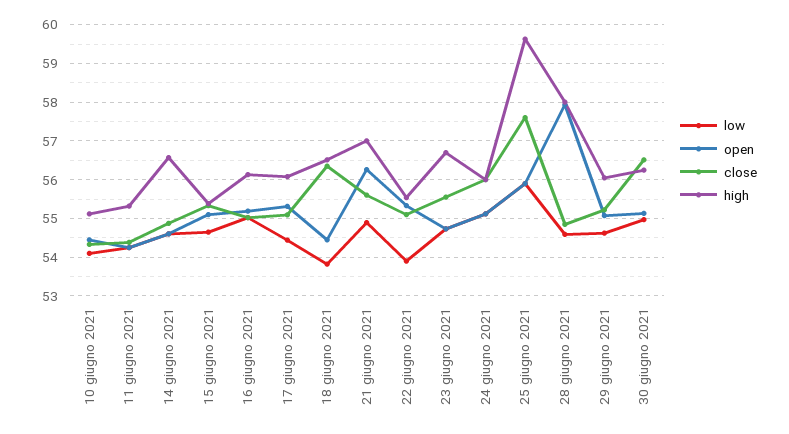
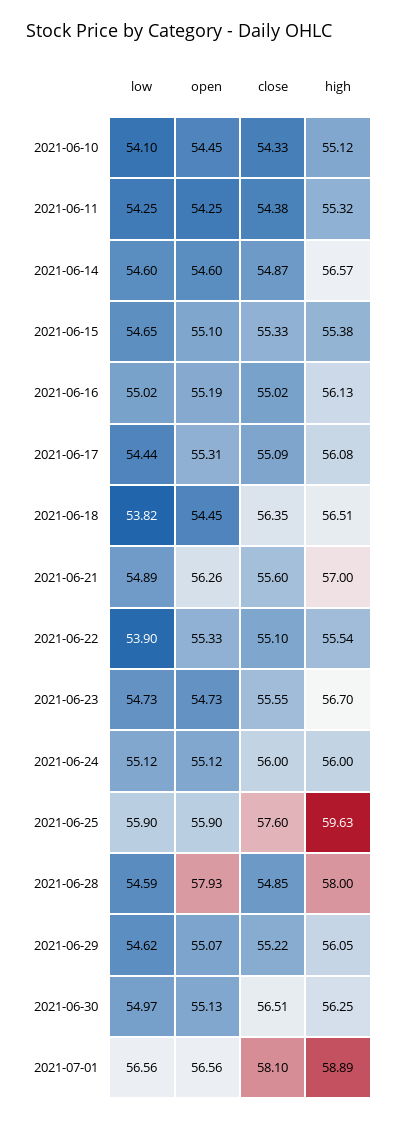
low, 2021-07-01: none -> 56.56
open, 2021-07-01: none -> 56.56
close, 2021-07-01: none -> 58.1
high, 2021-07-01: none -> 58.89

